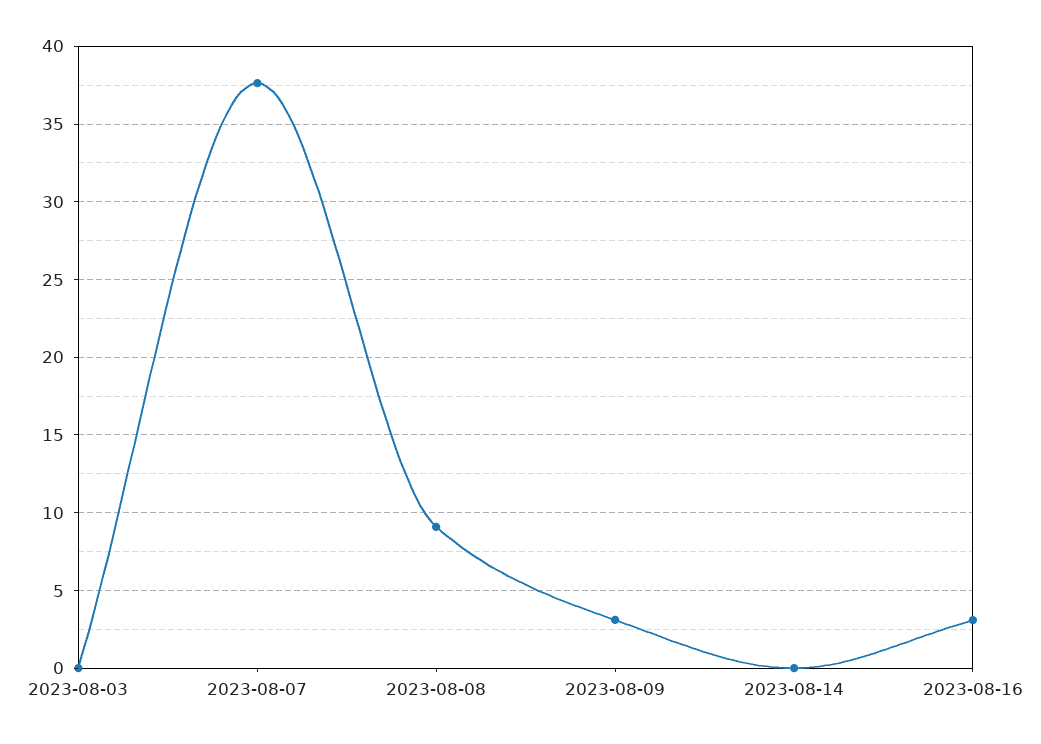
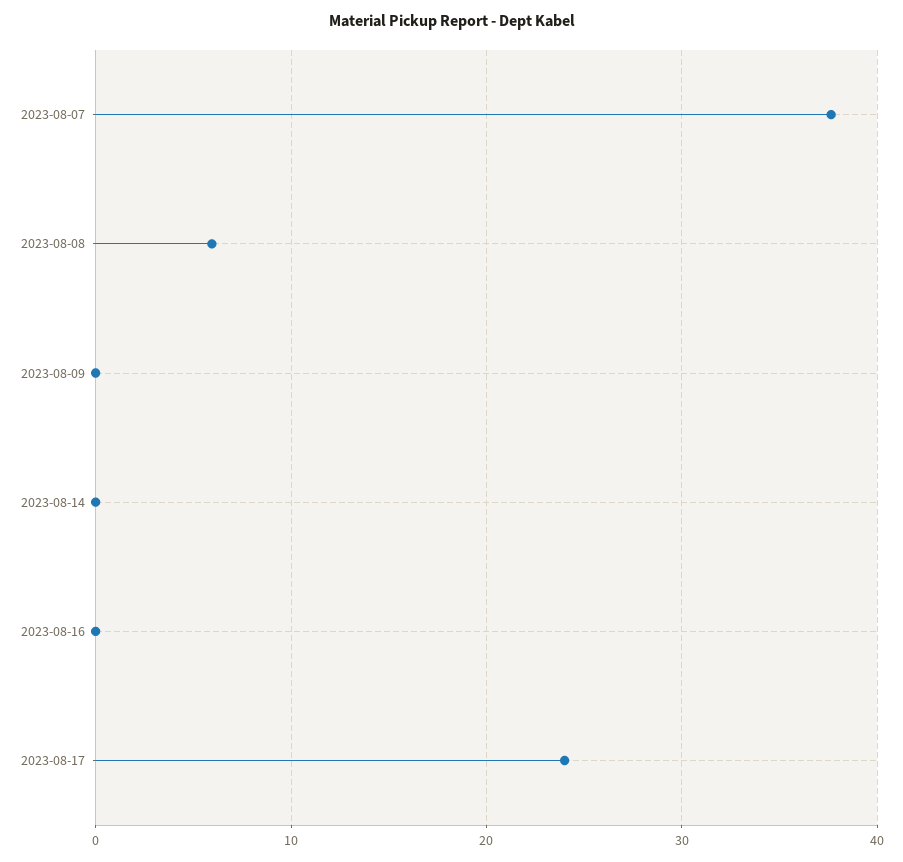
2023-08-03: 0 -> none
2023-08-08: 9 -> 6
2023-08-09: 3 -> 0
2023-08-16: 3 -> 0
2023-08-17: none -> 24

